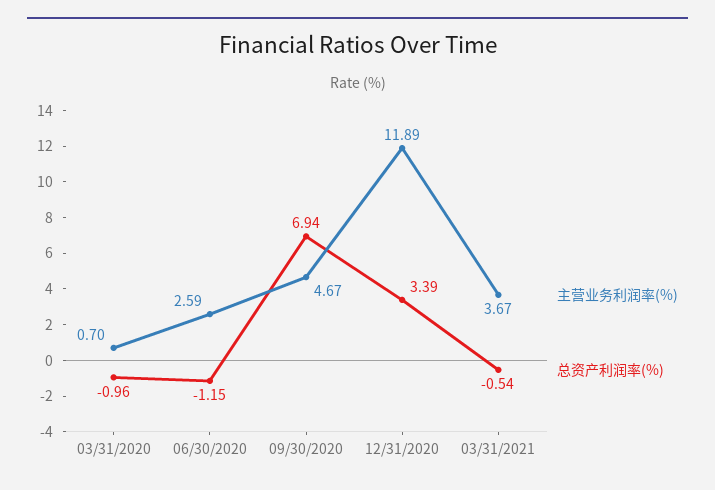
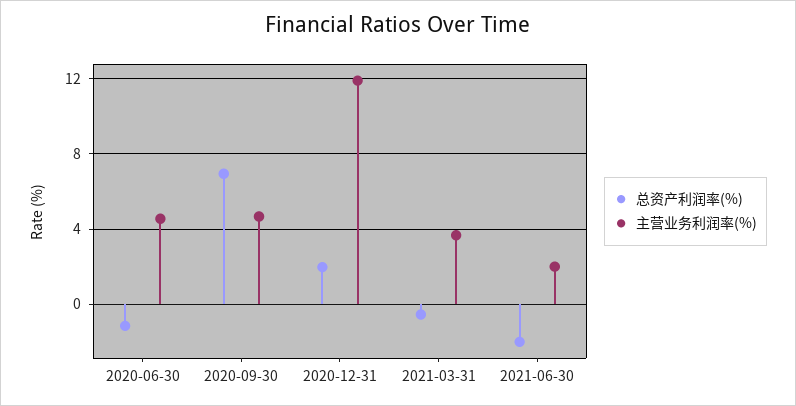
主营业务利润率(%), 03/31/2020: 0.7 -> none
总资产利润率(%), 03/31/2020: -0.96 -> none
主营业务利润率(%), 06/30/2020: 2.59 -> 4.5
总资产利润率(%), 12/31/2020: 3.39 -> 2
总资产利润率(%), 2021-06-30: none -> -2
主营业务利润率(%), 2021-06-30: none -> 2

